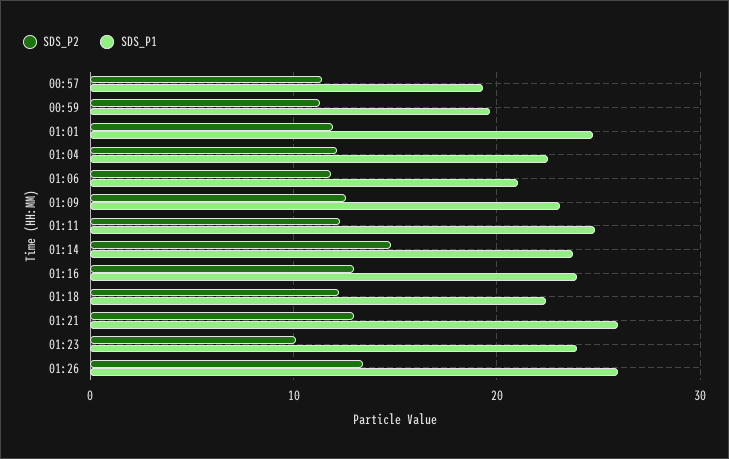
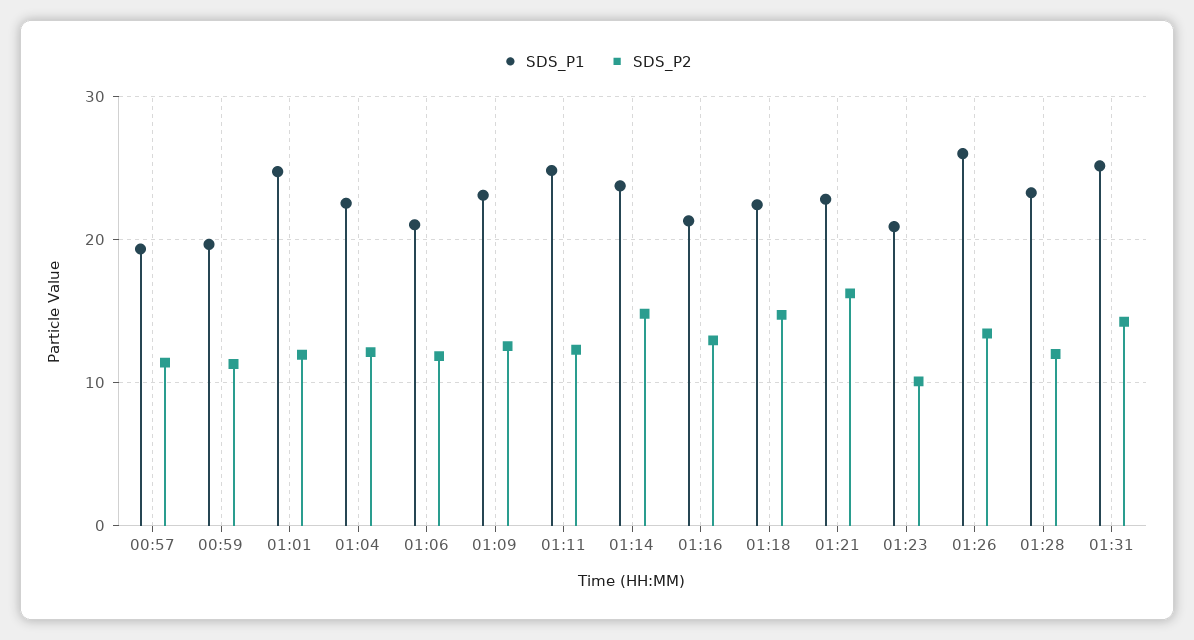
SDS_P1, 01:16: 24 -> 21
SDS_P2, 01:18: 12 -> 15
SDS_P2, 01:21: 13 -> 16
SDS_P1, 01:21: 26 -> 23
SDS_P1, 01:23: 24 -> 21
SDS_P1, 01:28: none -> 23
SDS_P2, 01:28: none -> 12
SDS_P1, 01:31: none -> 25
SDS_P2, 01:31: none -> 14

